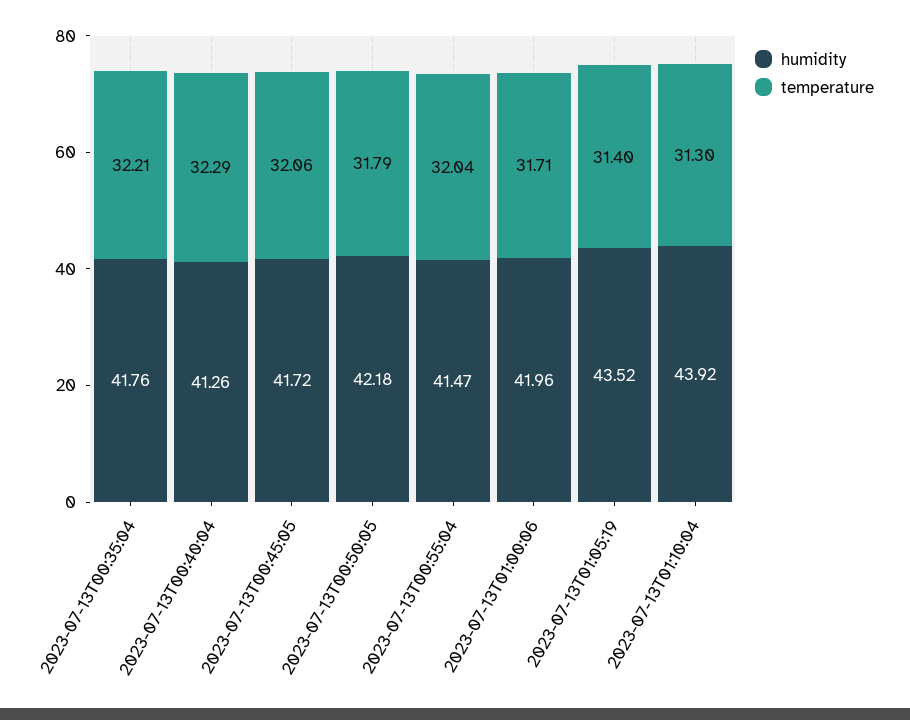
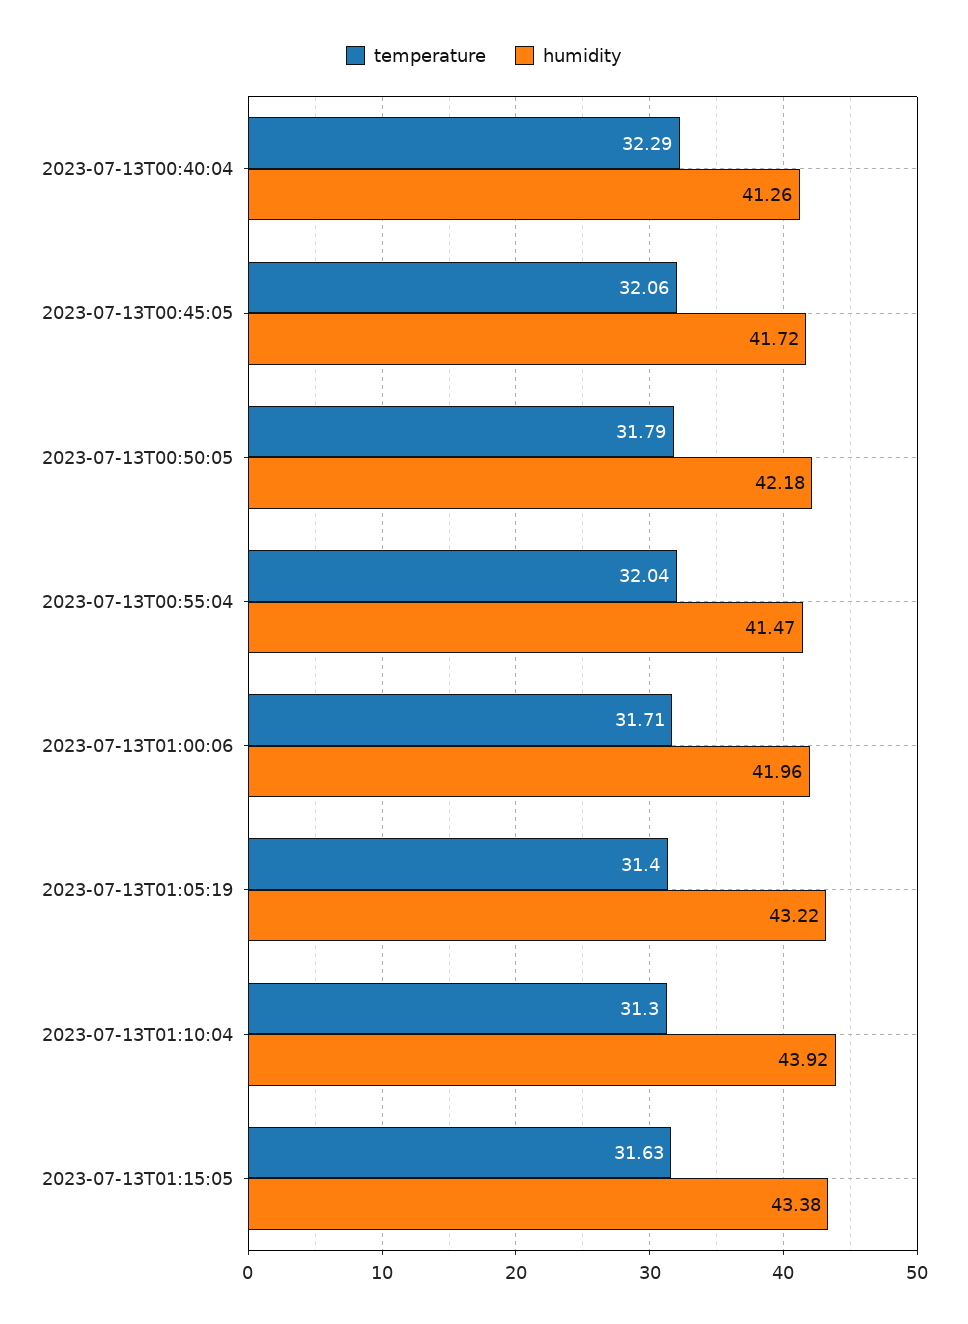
humidity, 2023-07-13T00:35:04: 41.76 -> none
temperature, 2023-07-13T00:35:04: 32.21 -> none
humidity, 2023-07-13T01:05:19: 43.52 -> 43.22
temperature, 2023-07-13T01:15:05: none -> 31.63
humidity, 2023-07-13T01:15:05: none -> 43.38

